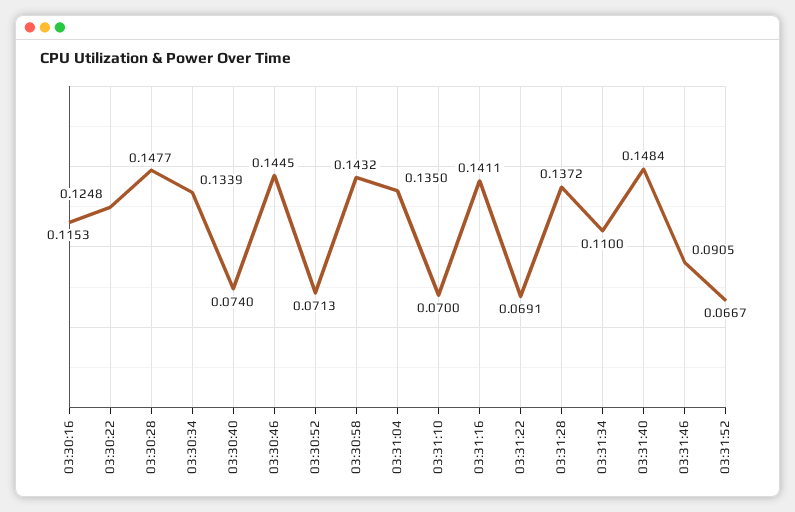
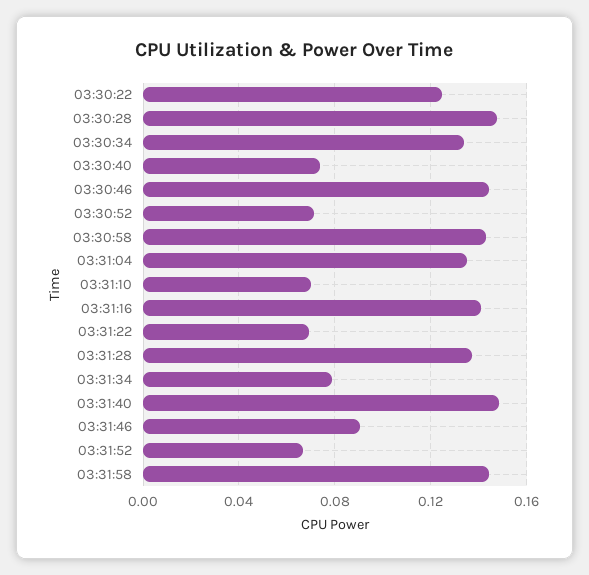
03:30:16: 0.1153 -> none
03:31:34: 0.11 -> 0.08
03:31:58: none -> 0.145

